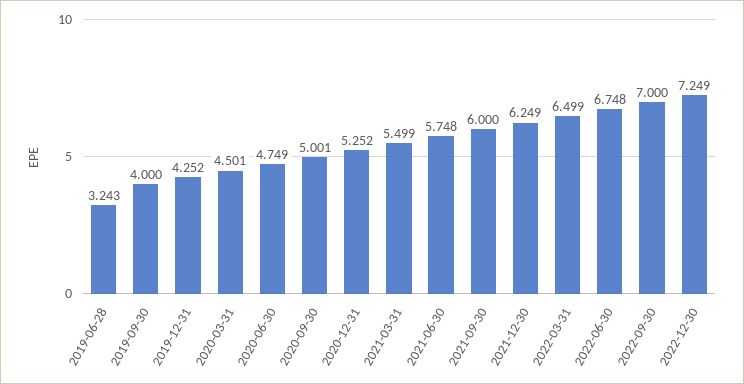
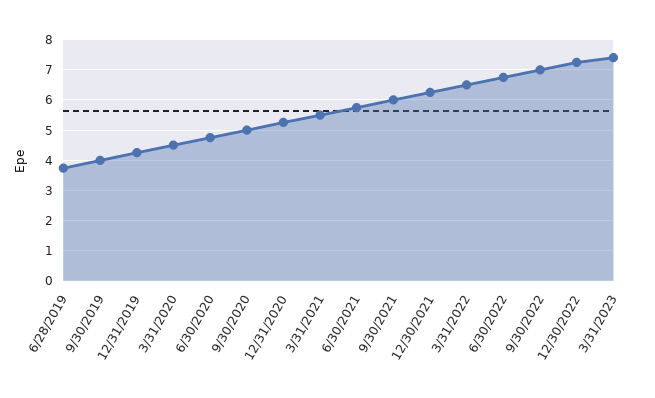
2019-06-28: 3.243 -> 3.8
3/31/2023: none -> 7.4

